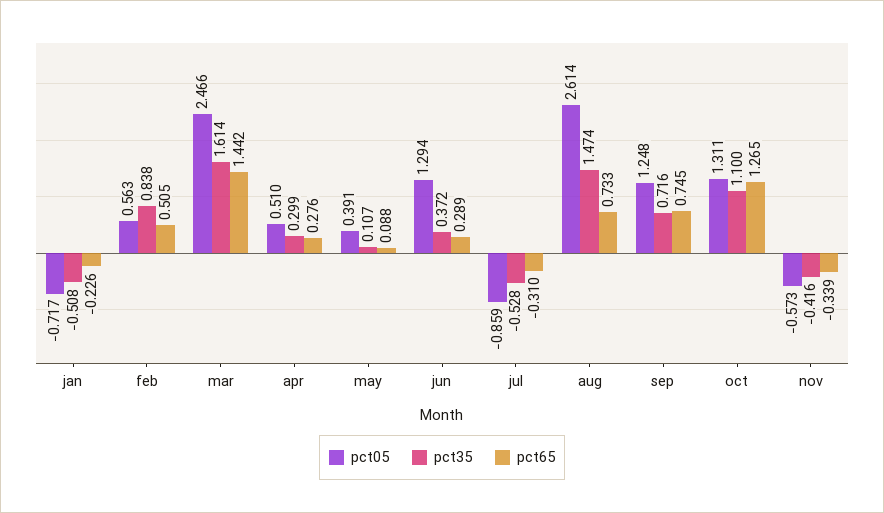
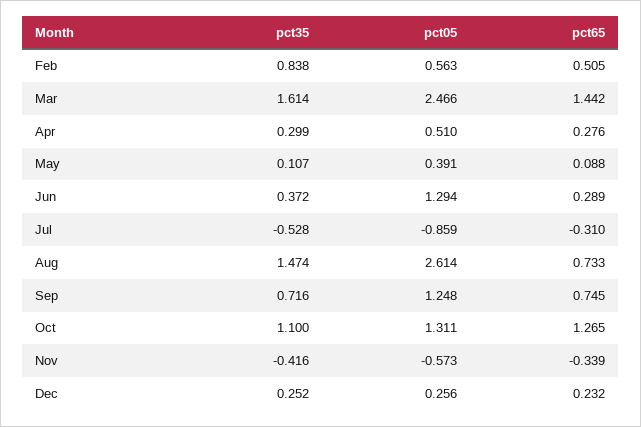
pct05, jan: -0.717 -> none
pct35, jan: -0.508 -> none
pct65, jan: -0.226 -> none
pct35, Dec: none -> 0.252
pct05, Dec: none -> 0.256
pct65, Dec: none -> 0.232

